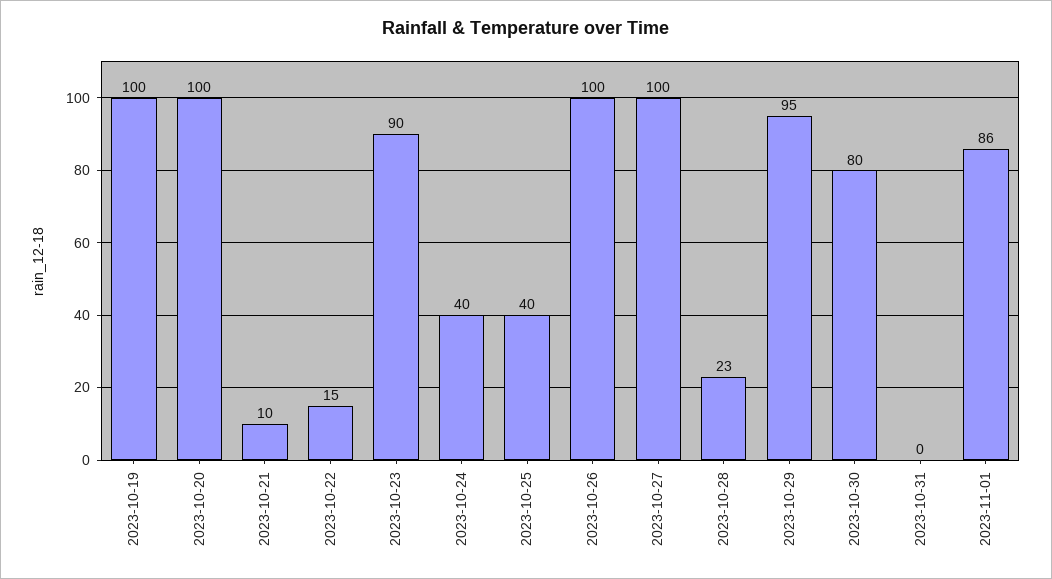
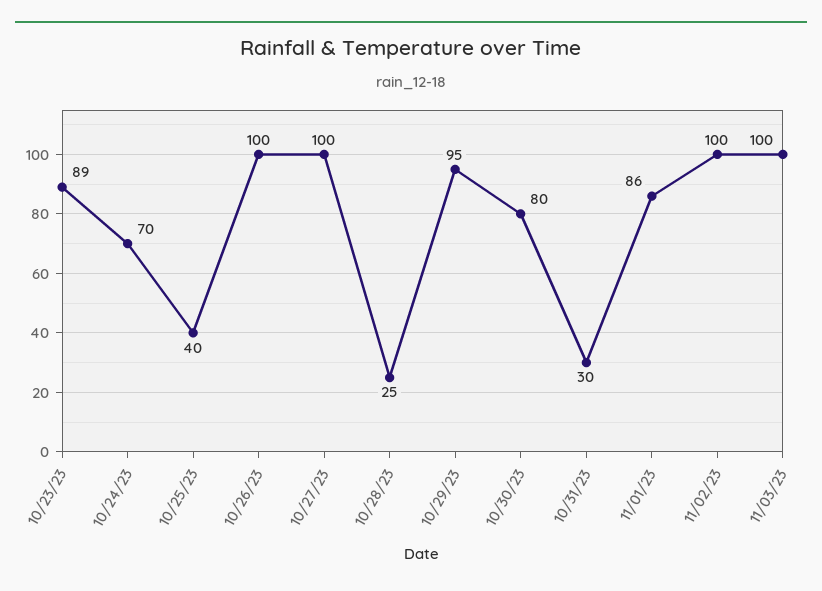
2023-10-19: 100 -> none
2023-10-20: 100 -> none
2023-10-21: 10 -> none
2023-10-22: 15 -> none
2023-10-23: 90 -> 89
2023-10-24: 40 -> 70
2023-10-28: 23 -> 25
2023-10-31: 0 -> 30
11/02/23: none -> 100
11/03/23: none -> 100

